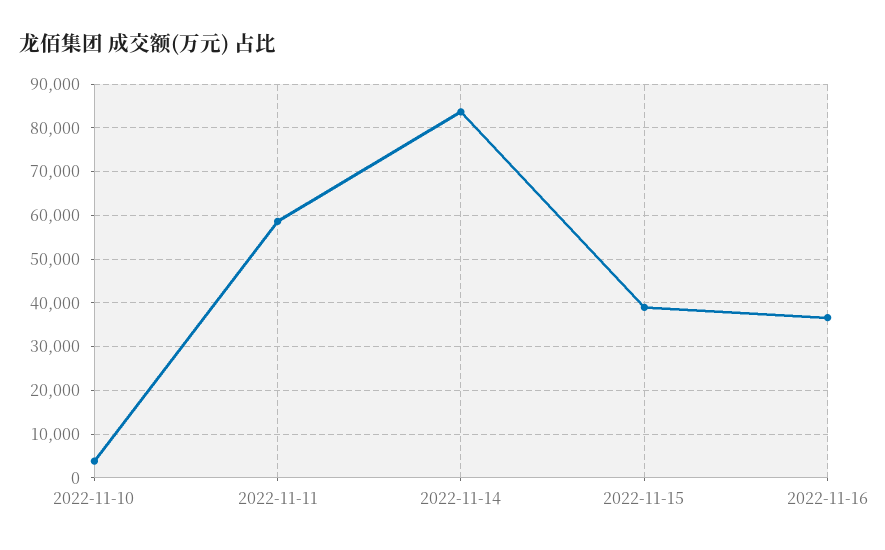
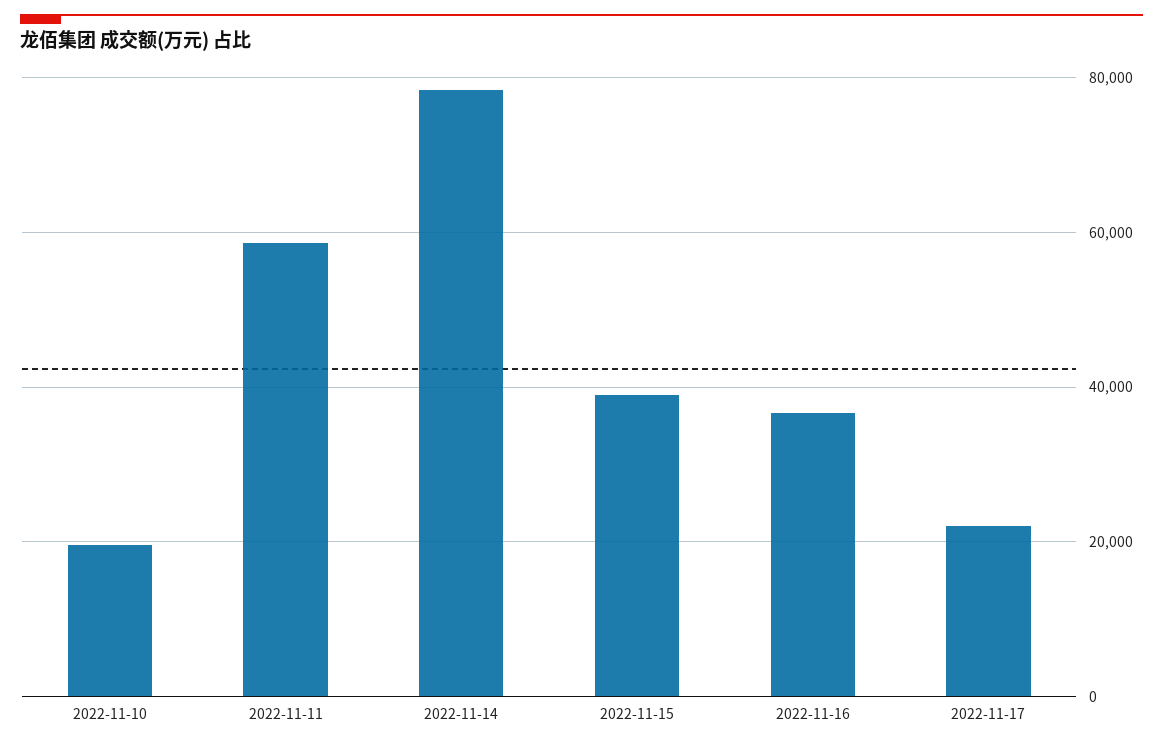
2022-11-10: 4000 -> 20000
2022-11-14: 84000 -> 78000
2022-11-17: none -> 22000

